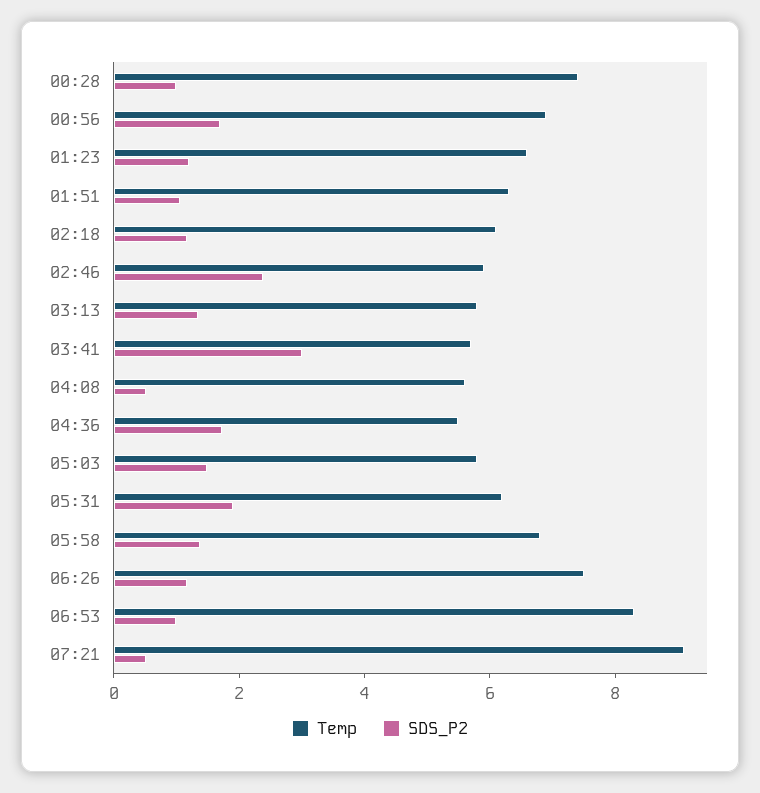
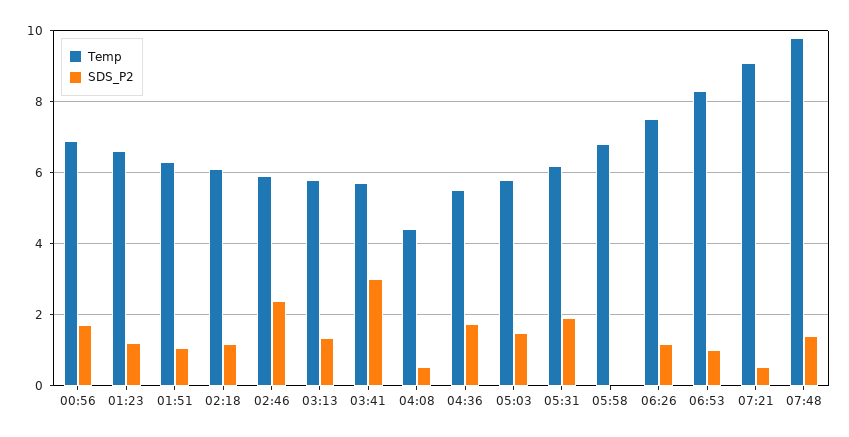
Temp, 00:28: 7.5 -> none
SDS_P2, 00:28: 1 -> none
Temp, 04:08: 5.5 -> 4.4
SDS_P2, 05:58: 1.5 -> 0
Temp, 07:48: none -> 9.8
SDS_P2, 07:48: none -> 1.4

